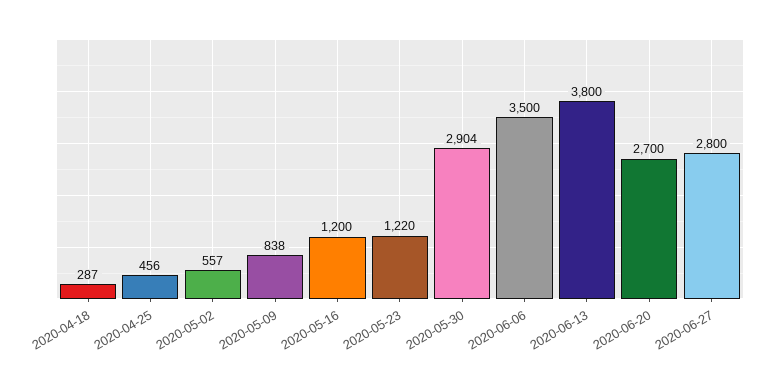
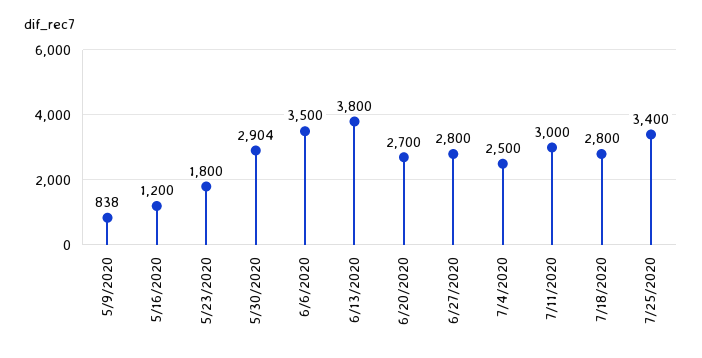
2020-04-18: 287 -> none
2020-04-25: 456 -> none
2020-05-02: 557 -> none
2020-05-23: 1220 -> 1800
7/4/2020: none -> 2500
7/11/2020: none -> 3000
7/18/2020: none -> 2800
7/25/2020: none -> 3400

